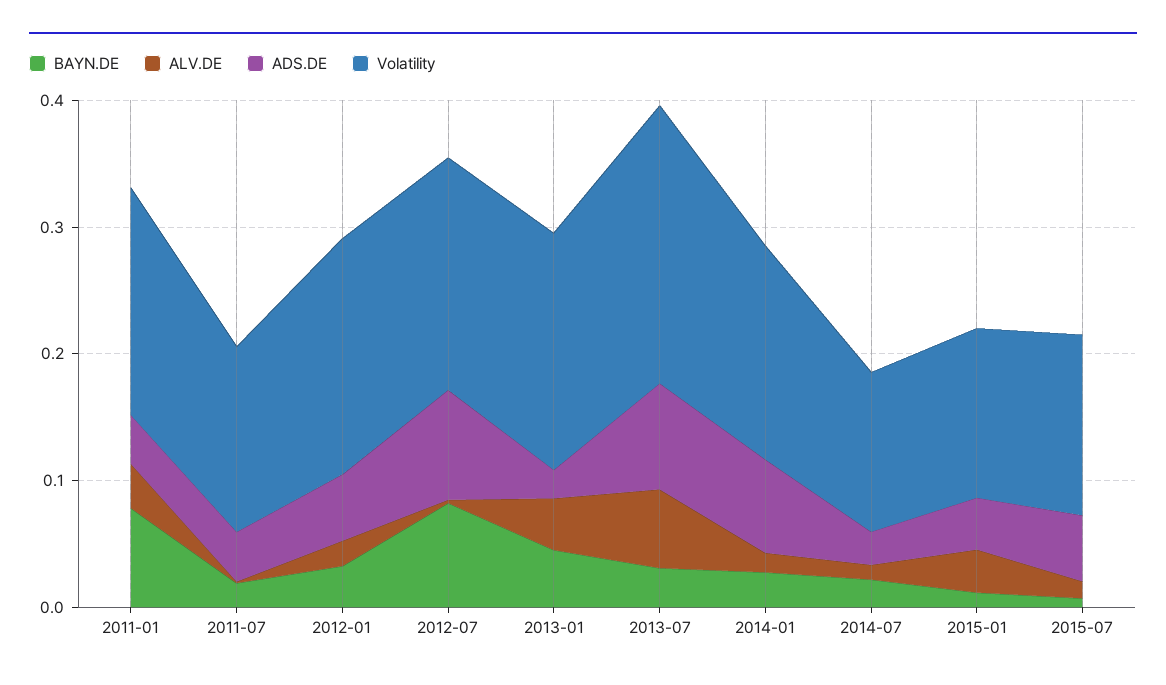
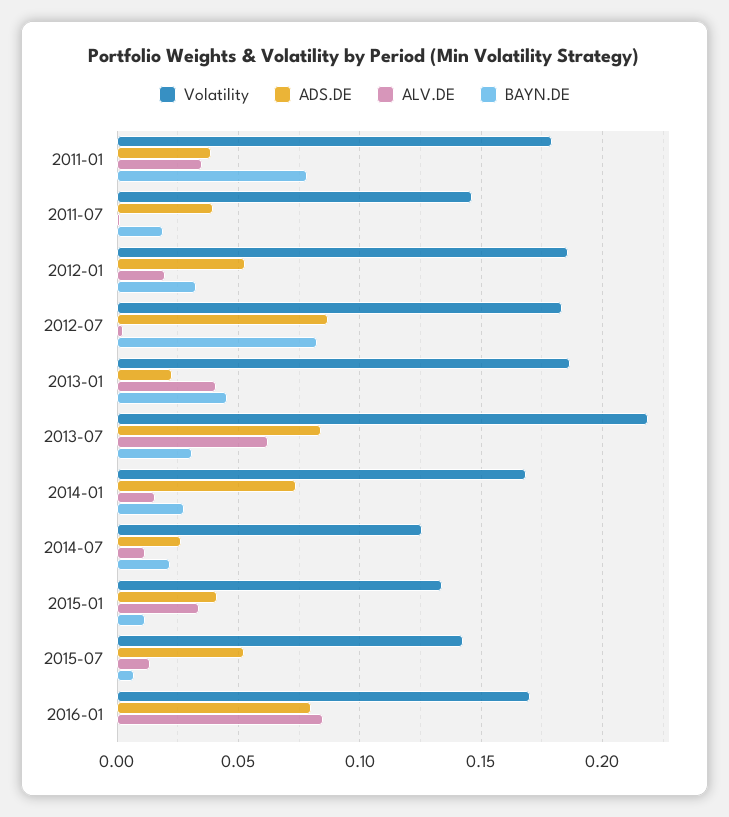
Volatility, 2016-01: none -> 0.17
ADS.DE, 2016-01: none -> 0.08
ALV.DE, 2016-01: none -> 0.085
BAYN.DE, 2016-01: none -> 0

